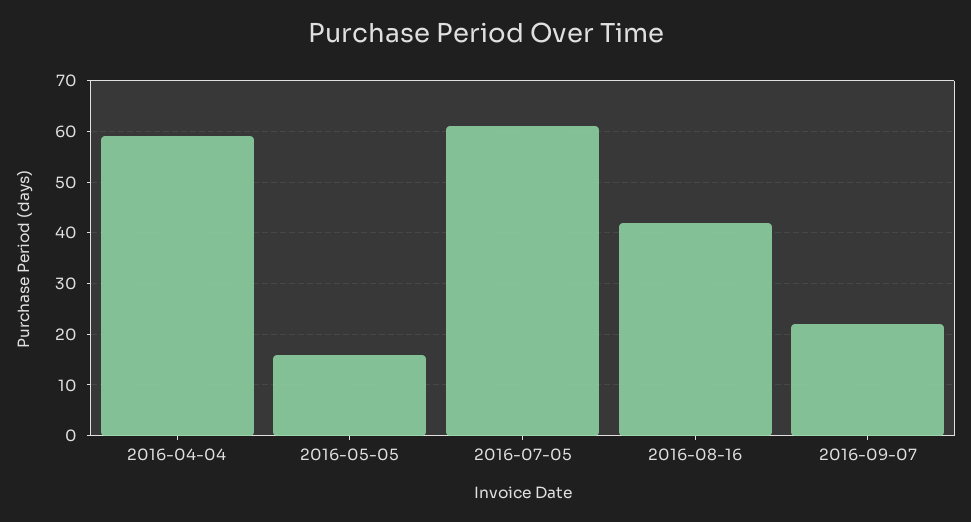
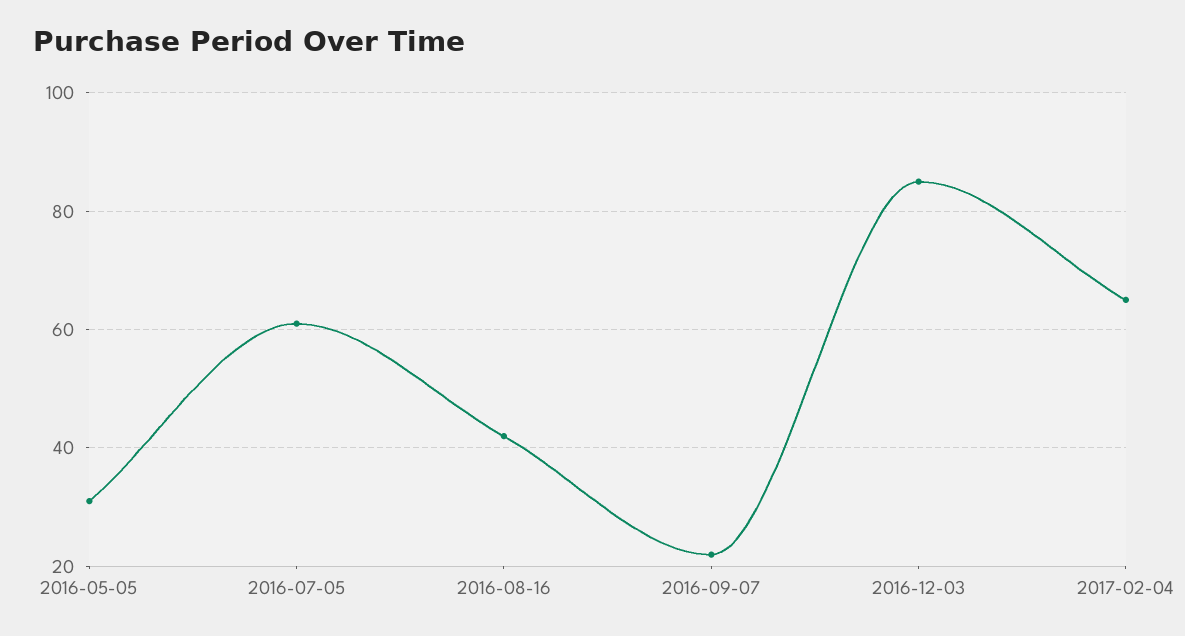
2016-04-04: 60 -> none
2016-05-05: 15 -> 30
2016-12-03: none -> 85
2017-02-04: none -> 65

